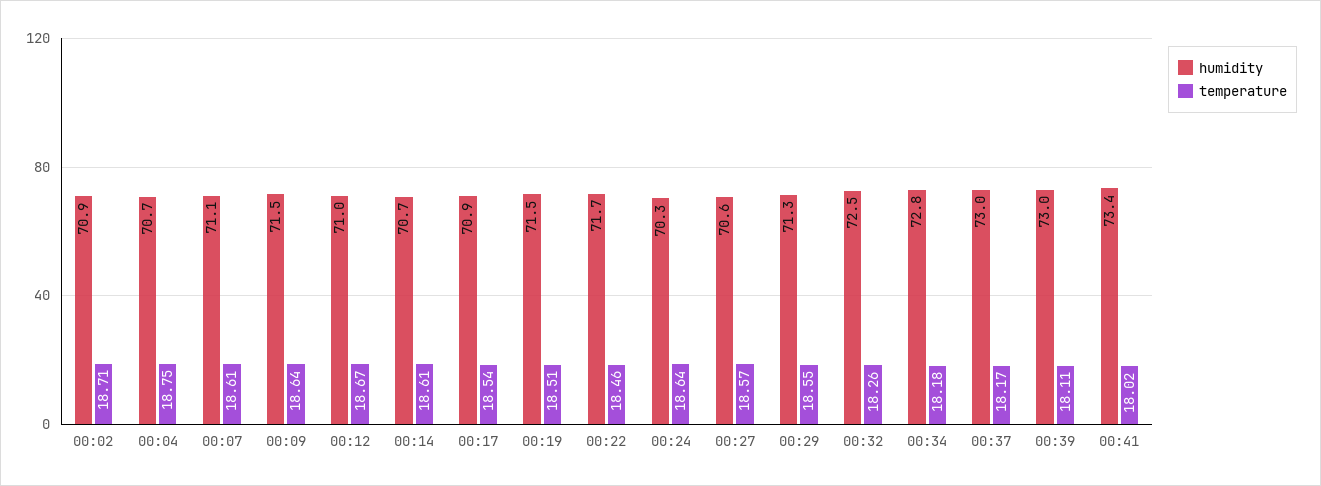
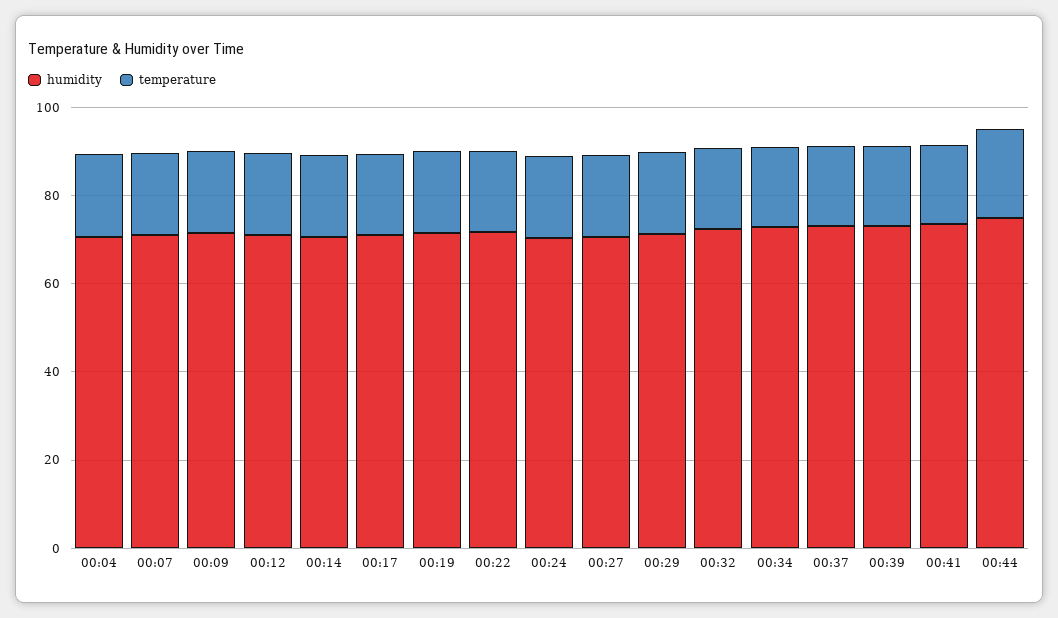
humidity, 00:02: 70.9 -> none
temperature, 00:02: 18.71 -> none
humidity, 00:44: none -> 75
temperature, 00:44: none -> 20

